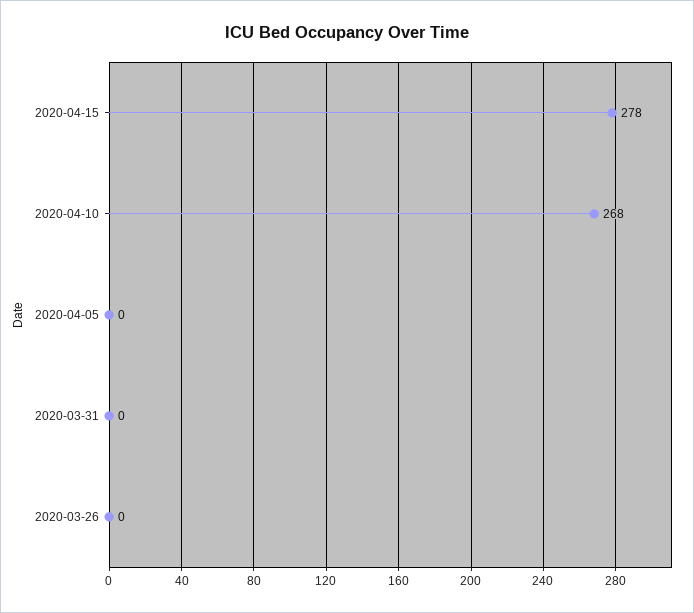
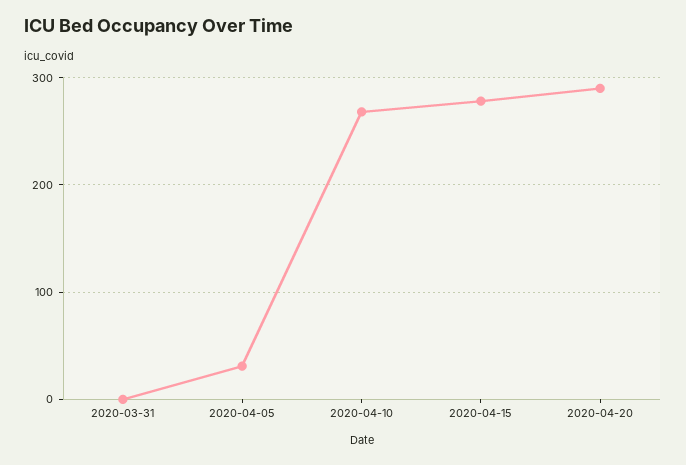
2020-04-05: 0 -> 30
2020-03-26: 0 -> none
2020-04-20: none -> 290

